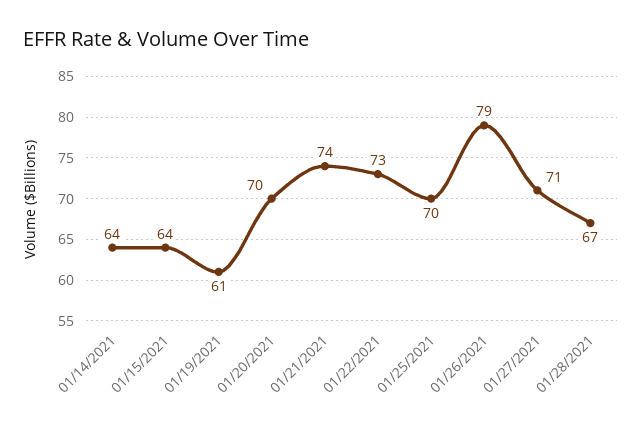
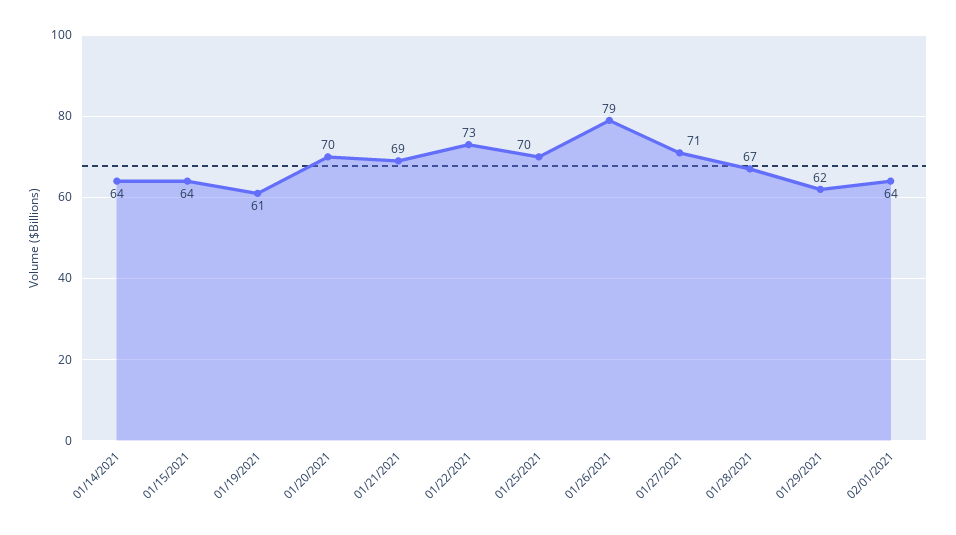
01/21/2021: 74 -> 69
01/29/2021: none -> 62
02/01/2021: none -> 64

